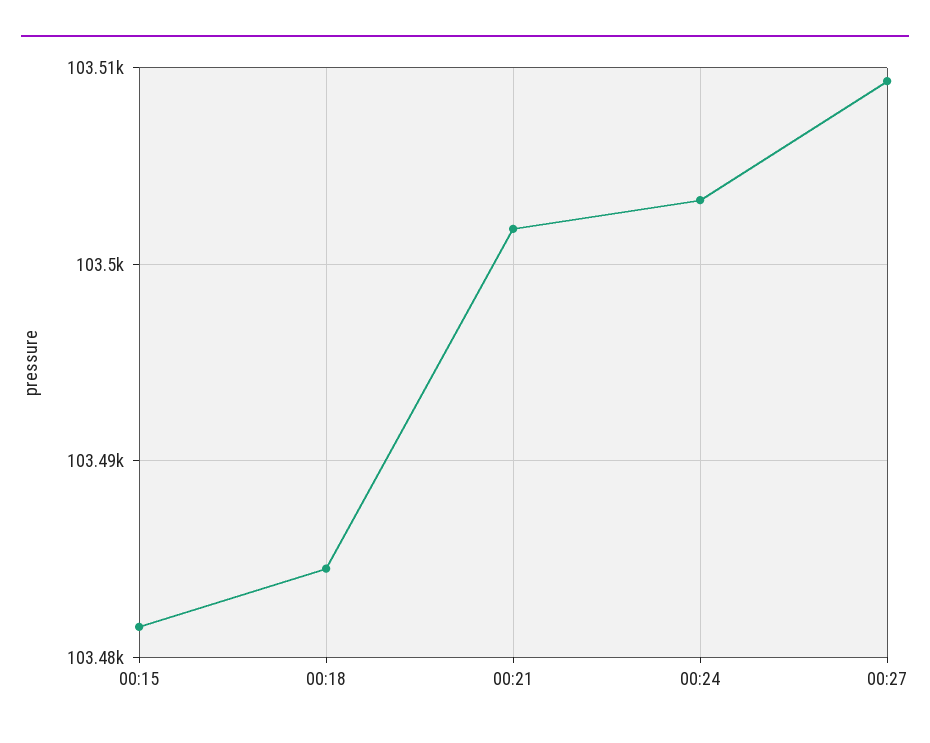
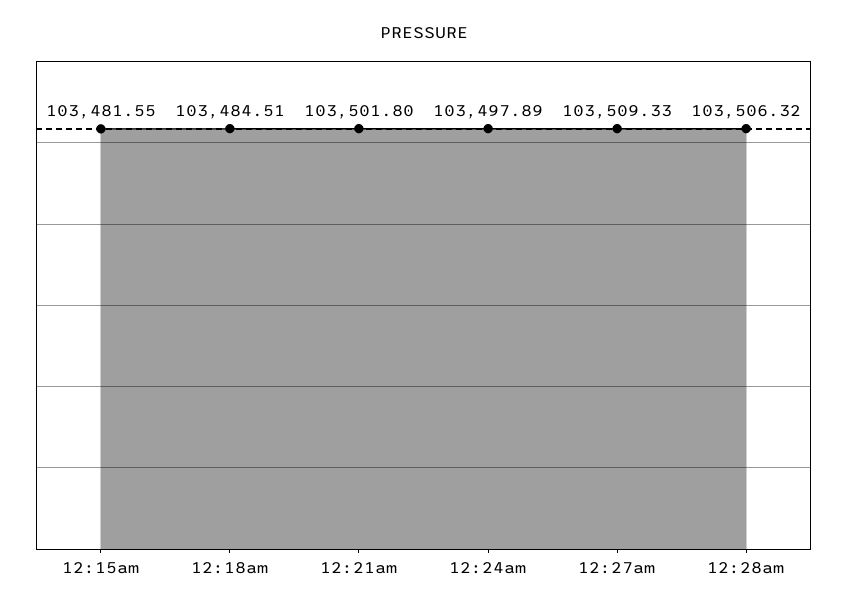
00:24: 103503 -> 103497.89
12:28am: none -> 103506.32

